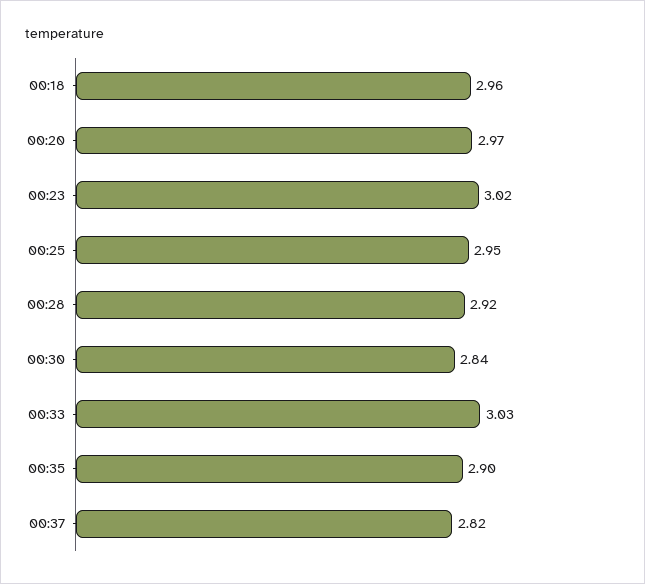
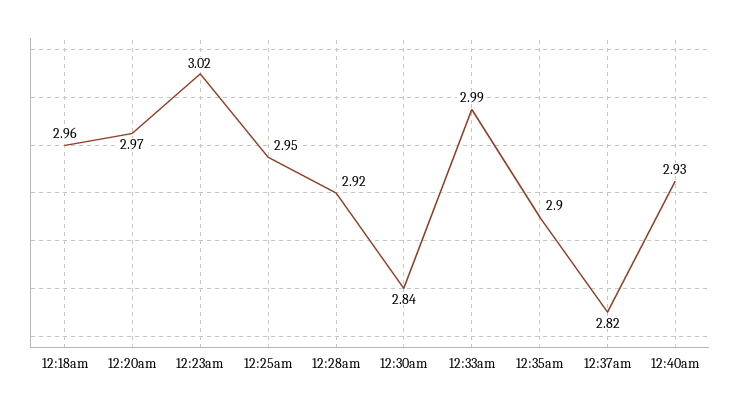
00:33: 3.03 -> 2.99
12:40am: none -> 2.93

